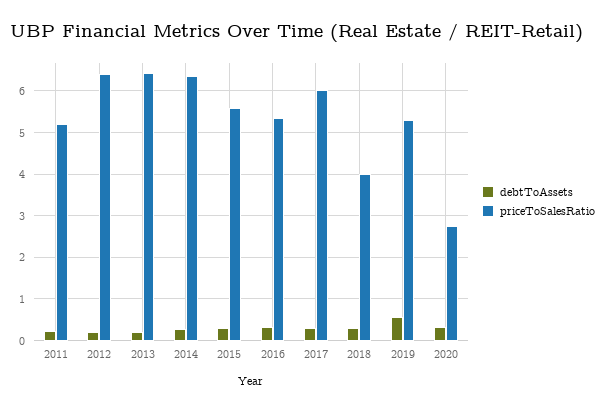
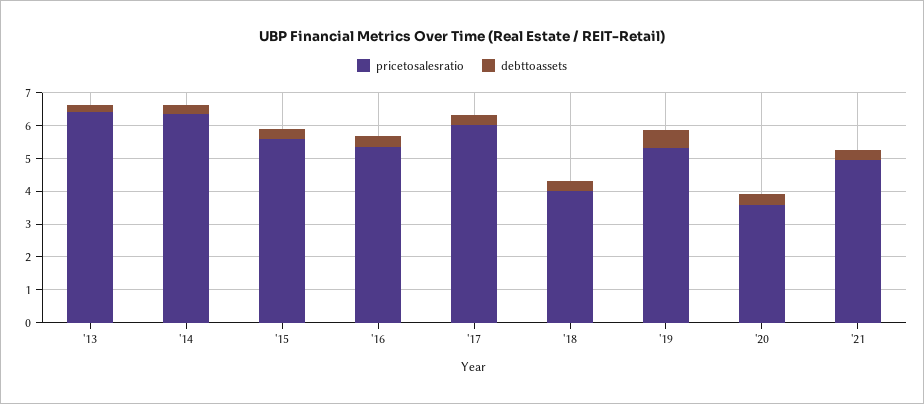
debtToAssets, 2011: 0.2 -> none
priceToSalesRatio, 2011: 5.2 -> none
debtToAssets, 2012: 0.2 -> none
priceToSalesRatio, 2012: 6.4 -> none
priceToSalesRatio, 2020: 2.8 -> 3.5
priceToSalesRatio, '21: none -> 5
debtToAssets, '21: none -> 0.25

